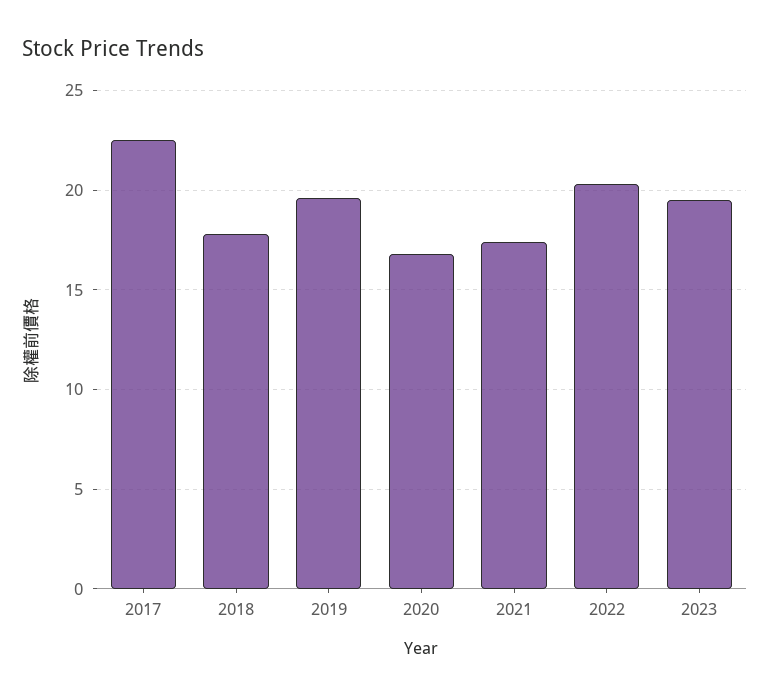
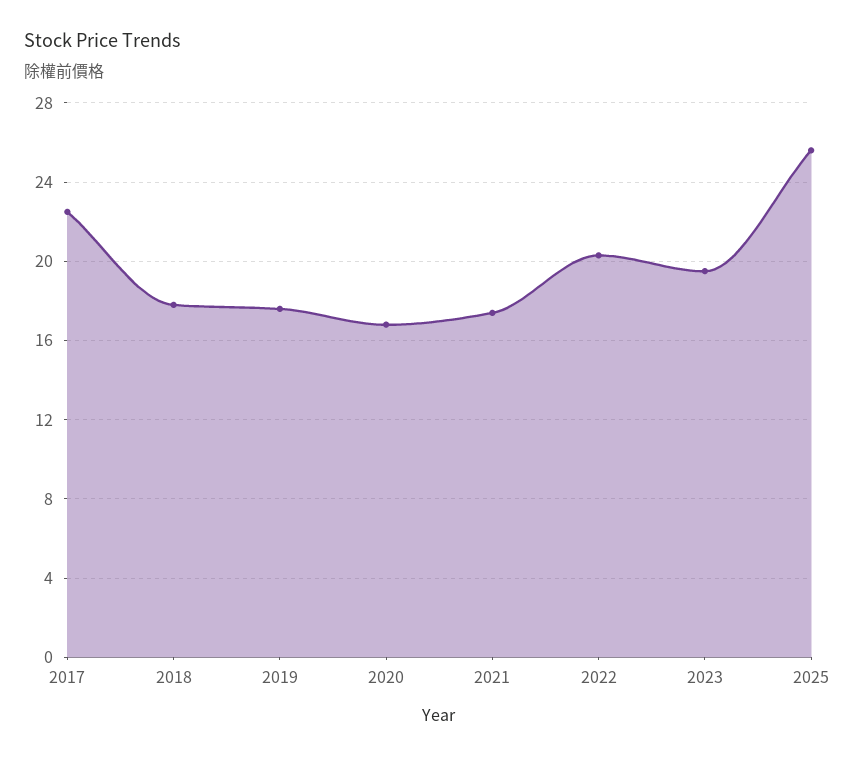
2019: 19.5 -> 17.5
2025: none -> 25.5

